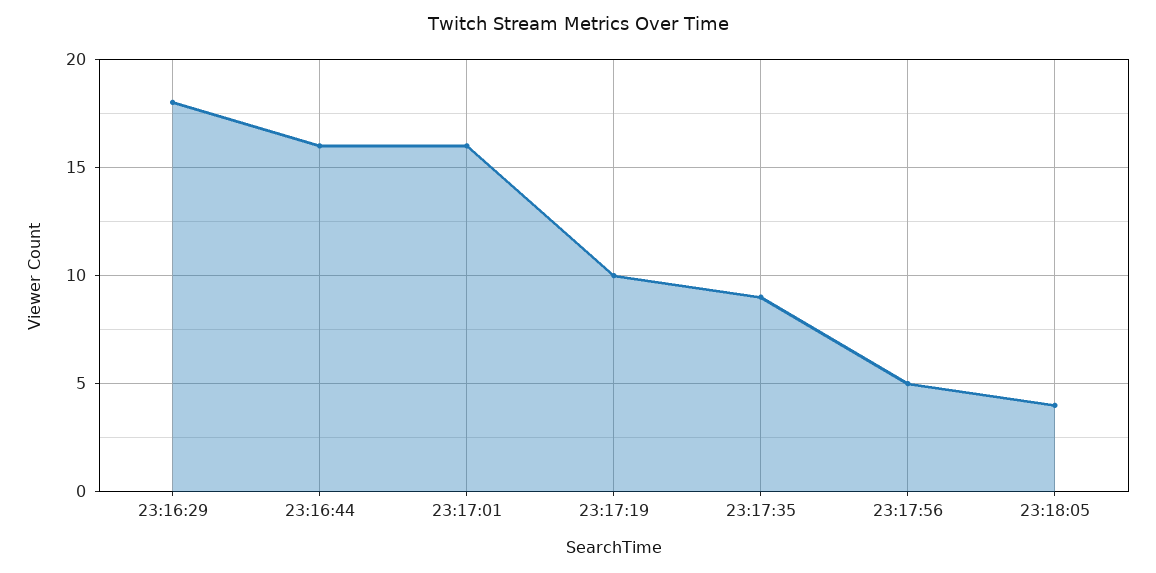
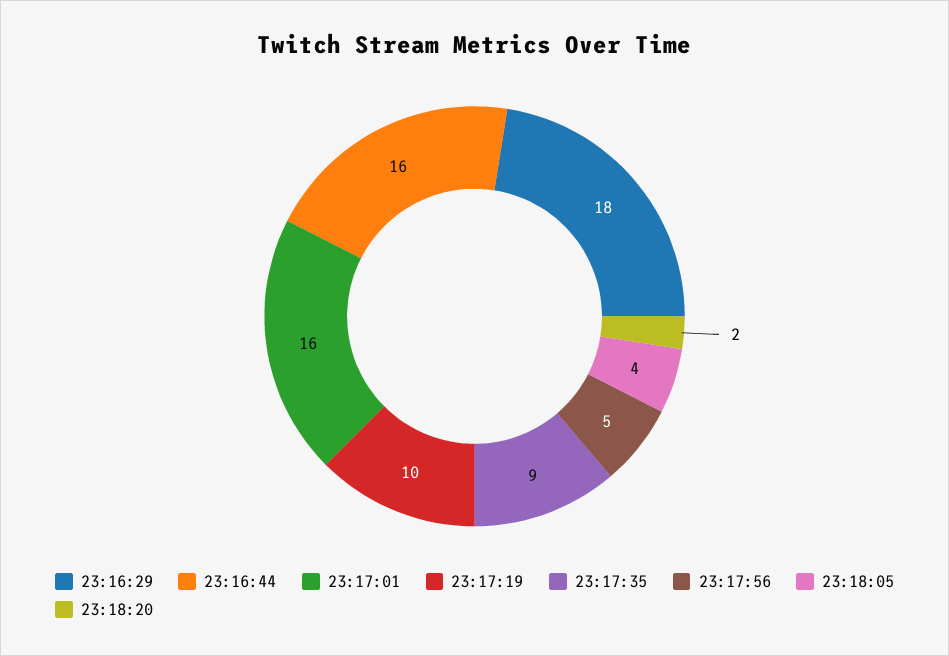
23:18:20: none -> 2

